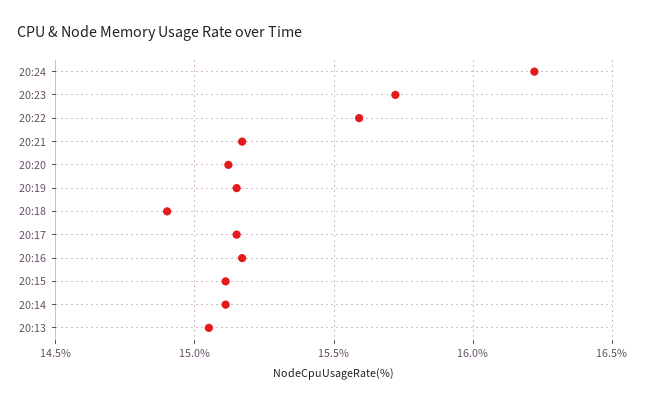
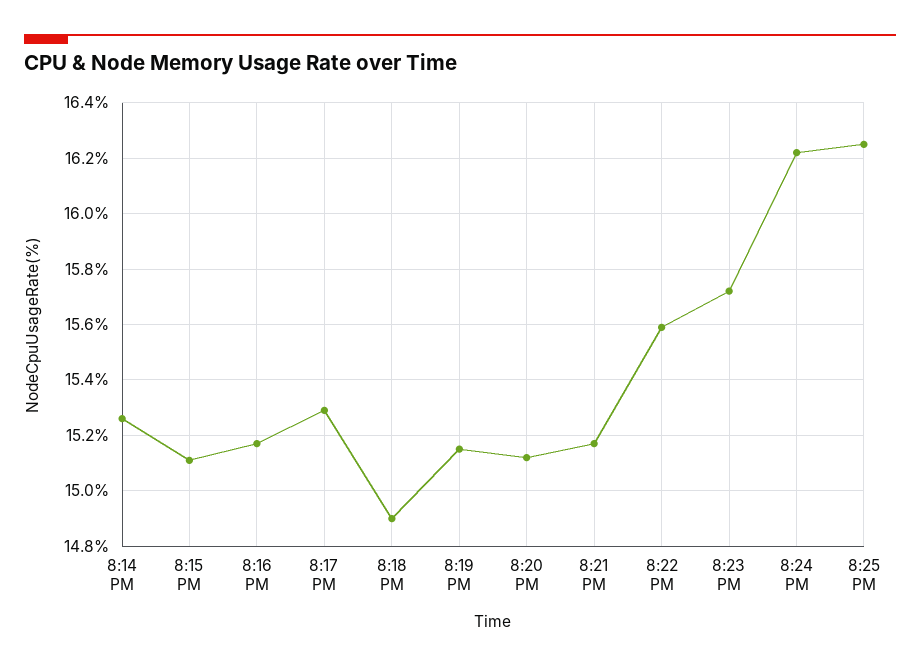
20:17: 15.15 -> 15.3
20:14: 15.1 -> 15.25
20:13: 15.05 -> none
8:25 PM: none -> 16.25

